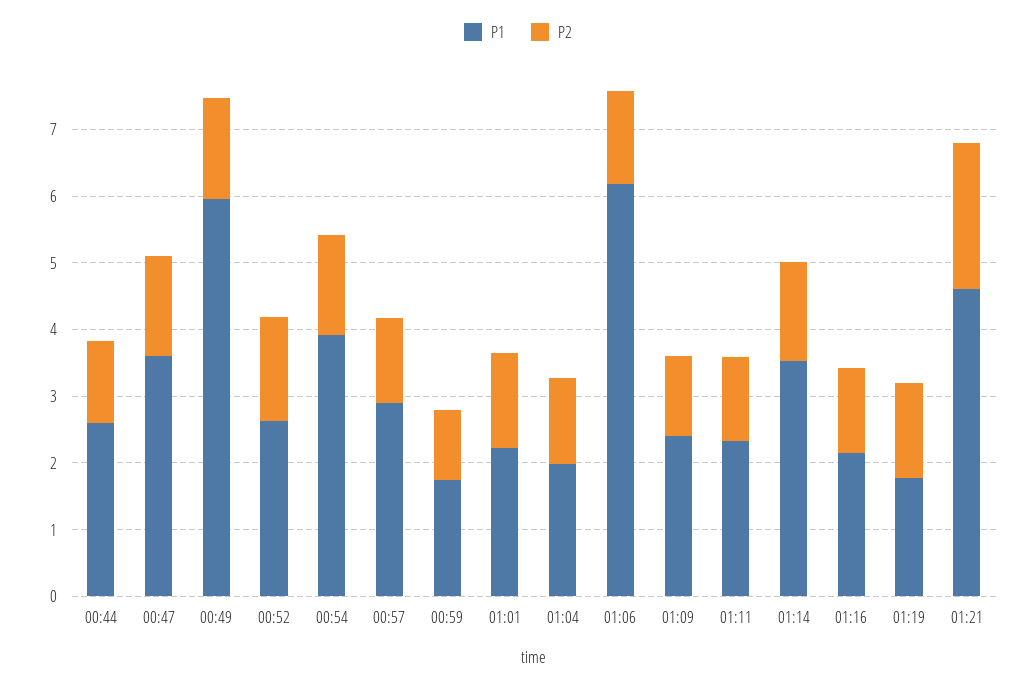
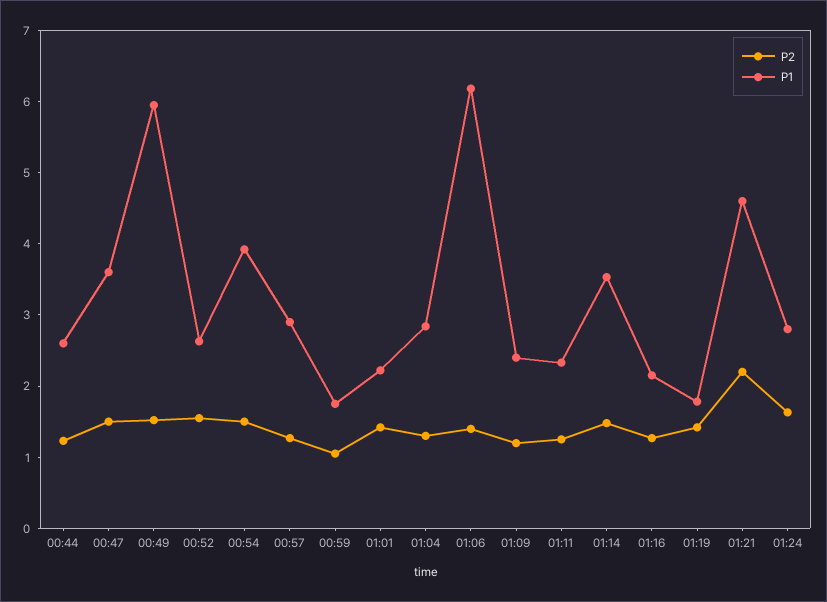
P1, 01:04: 2 -> 2.8
P2, 01:24: none -> 1.6
P1, 01:24: none -> 2.8

